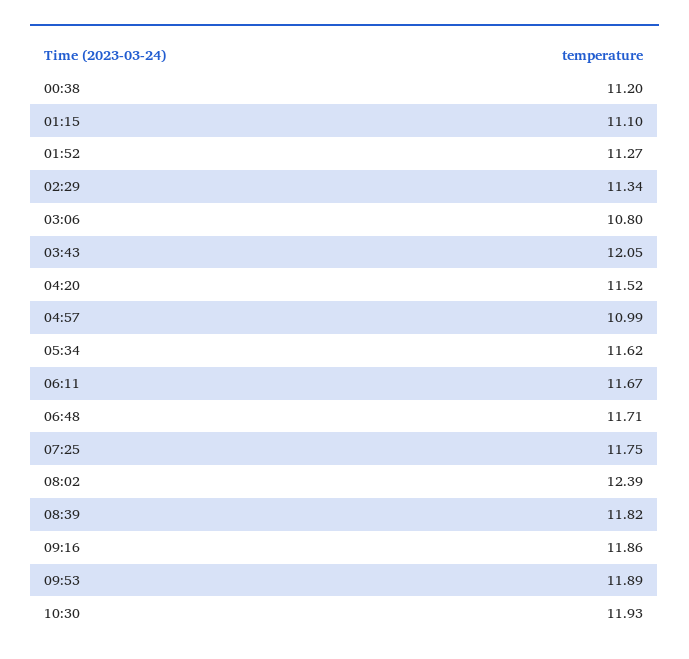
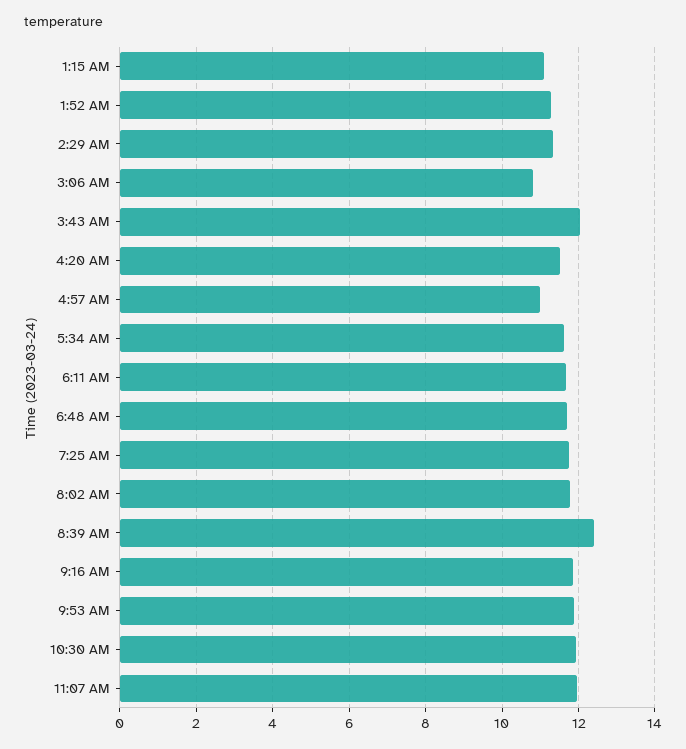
00:38: 11.2 -> none
08:02: 12.39 -> 11.8
08:39: 11.82 -> 12.4
11:07 AM: none -> 12

